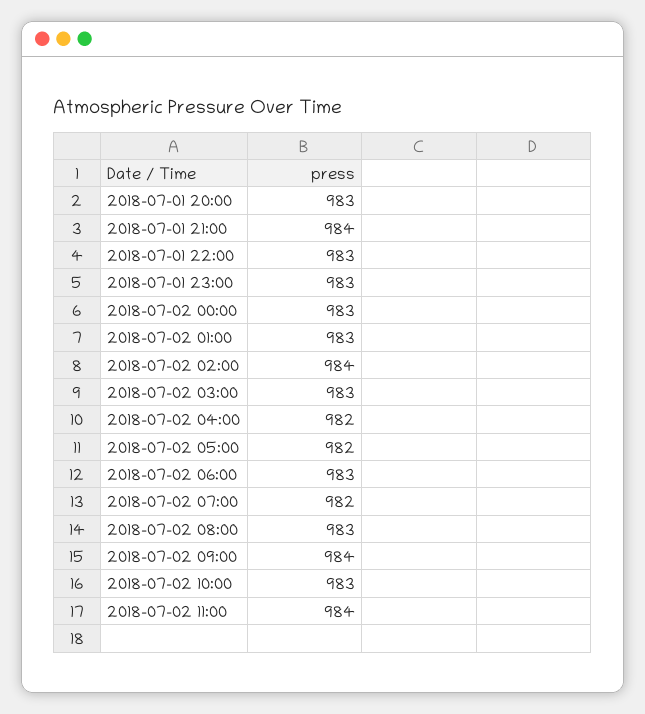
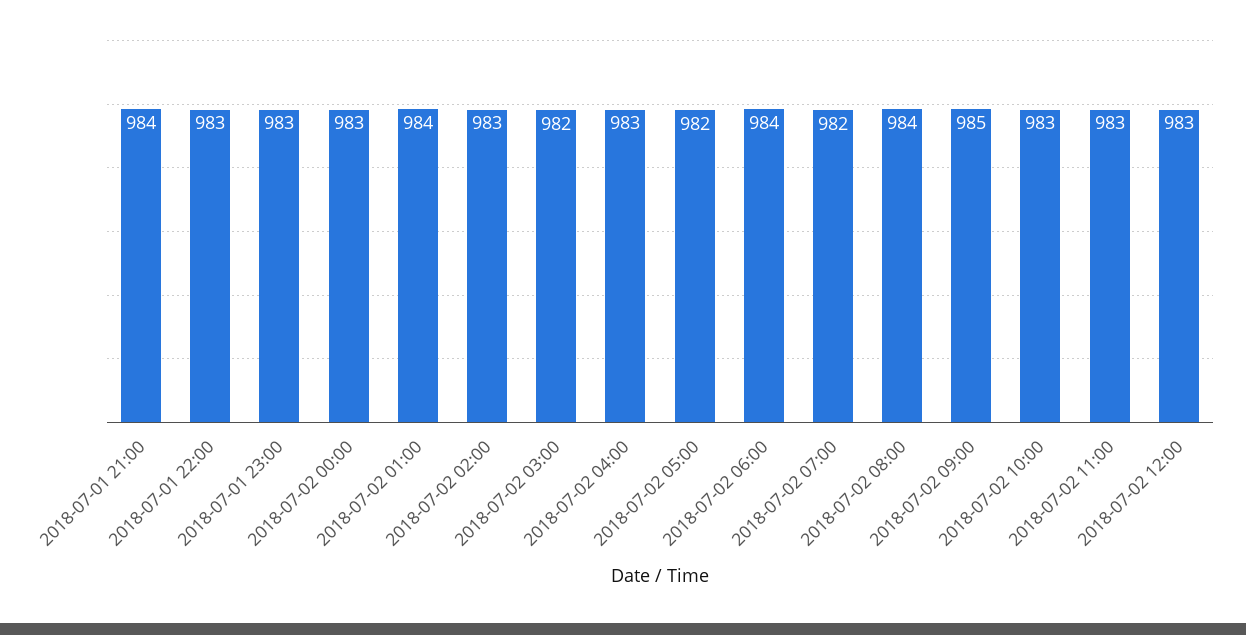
2018-07-01 20:00: 983 -> none
2018-07-02 01:00: 983 -> 984
2018-07-02 02:00: 984 -> 983
2018-07-02 03:00: 983 -> 982
2018-07-02 04:00: 982 -> 983
2018-07-02 06:00: 983 -> 984
2018-07-02 08:00: 983 -> 984
2018-07-02 09:00: 984 -> 985
2018-07-02 11:00: 984 -> 983
2018-07-02 12:00: none -> 983

